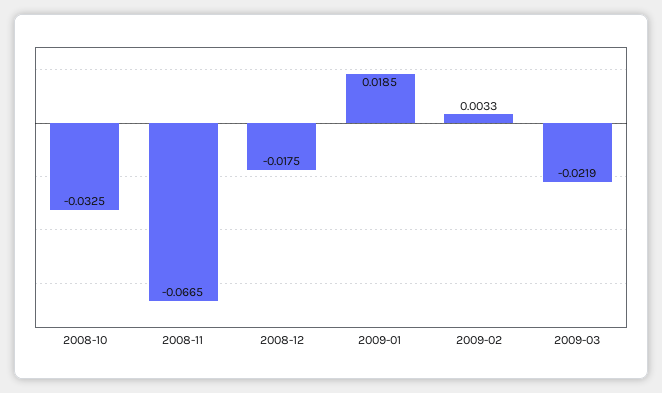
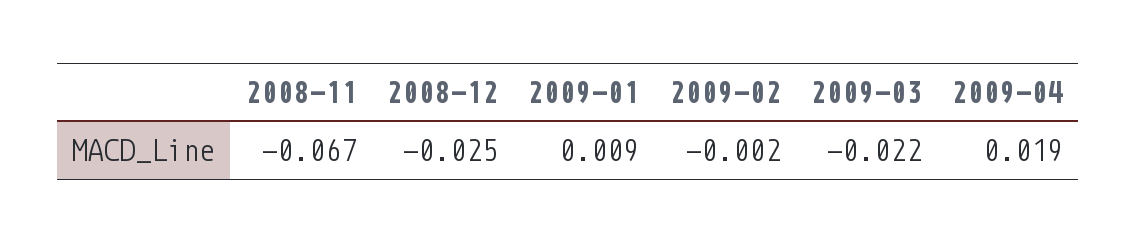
2008-10: -0.0325 -> none
2008-12: -0.0175 -> -0.025
2009-01: 0.0185 -> 0.009
2009-02: 0.0033 -> -0.002
2009-04: none -> 0.019

